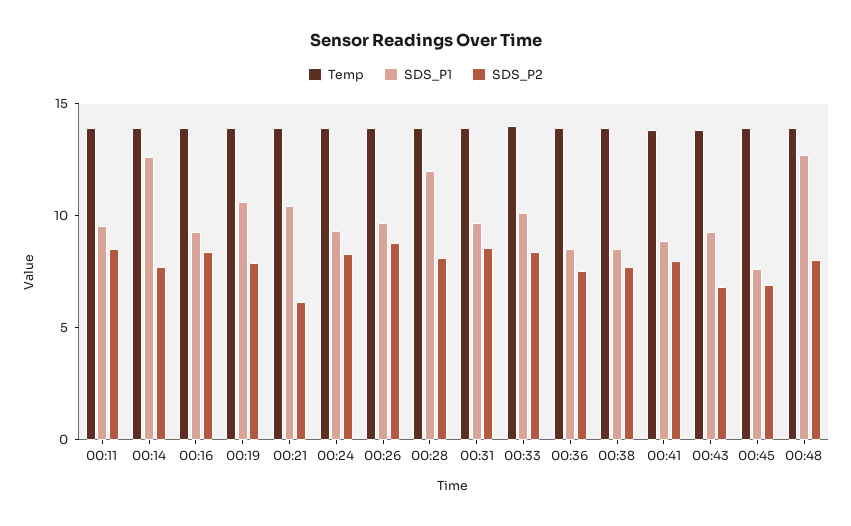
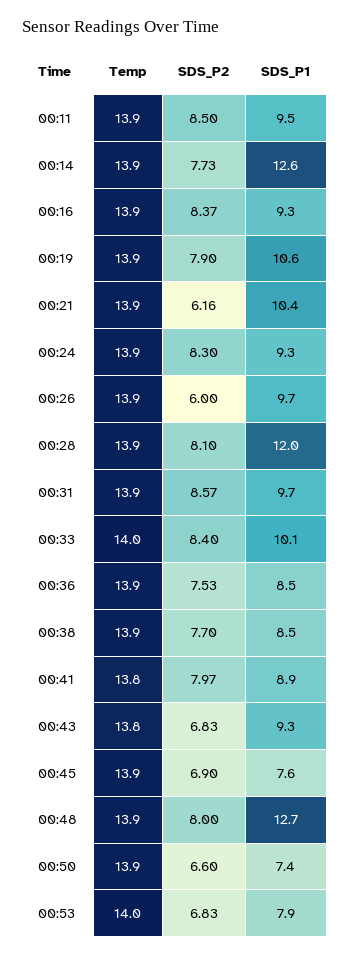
SDS_P2, 00:26: 9 -> 6
Temp, 00:50: none -> 13.9
SDS_P2, 00:50: none -> 6.6
SDS_P1, 00:50: none -> 7.4
Temp, 00:53: none -> 14
SDS_P2, 00:53: none -> 6.83
SDS_P1, 00:53: none -> 7.9

